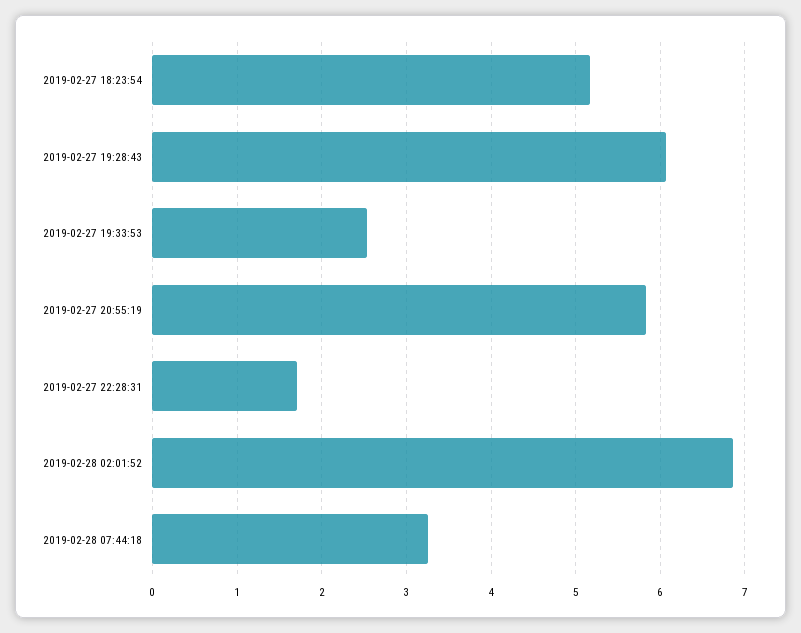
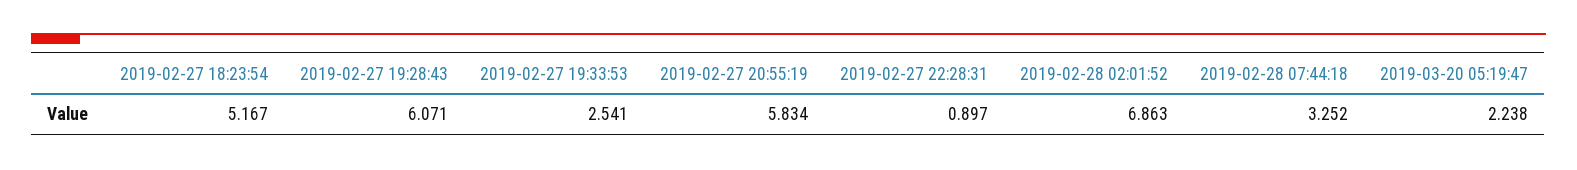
2019-02-27 22:28:31: 1.7 -> 0.897
2019-03-20 05:19:47: none -> 2.238

